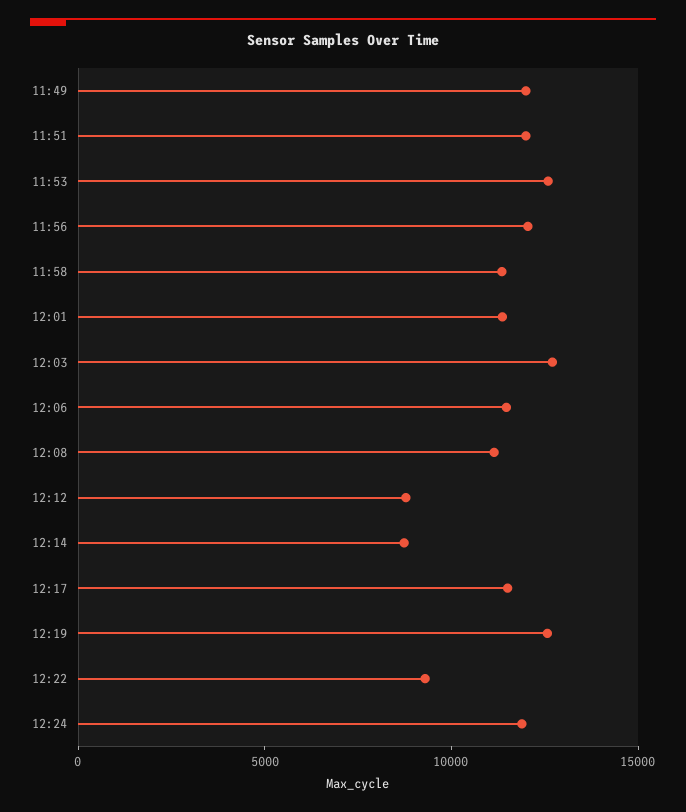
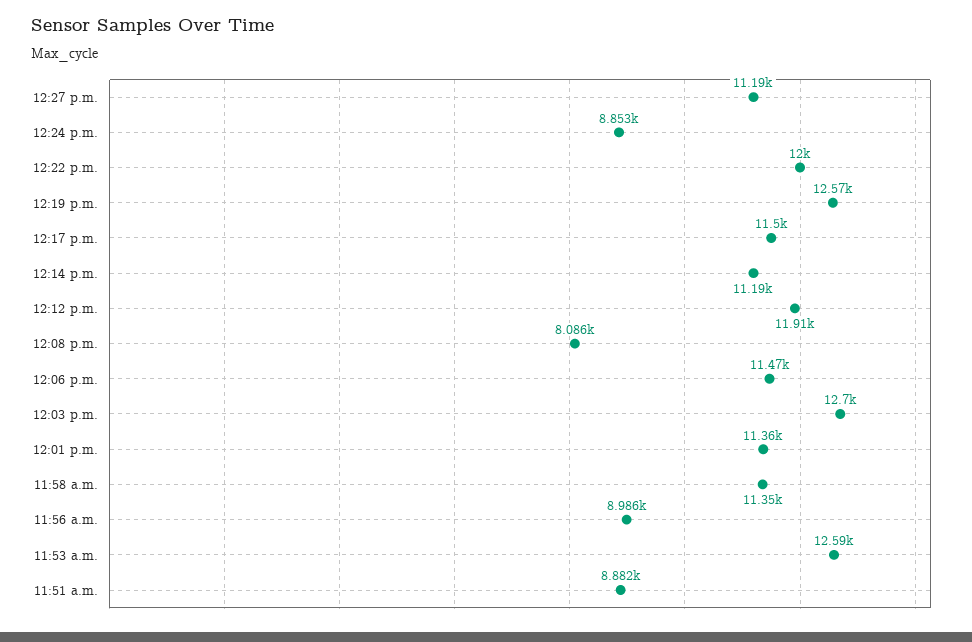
11:49: 12000 -> none
11:51: 12000 -> 8882
11:56: 12000 -> 8986
12:08: 11000 -> 8086
12:12: 9000 -> 11910
12:14: 9000 -> 11190
12:22: 9000 -> 12000
12:24: 12000 -> 8853
12:27 p.m.: none -> 11190

